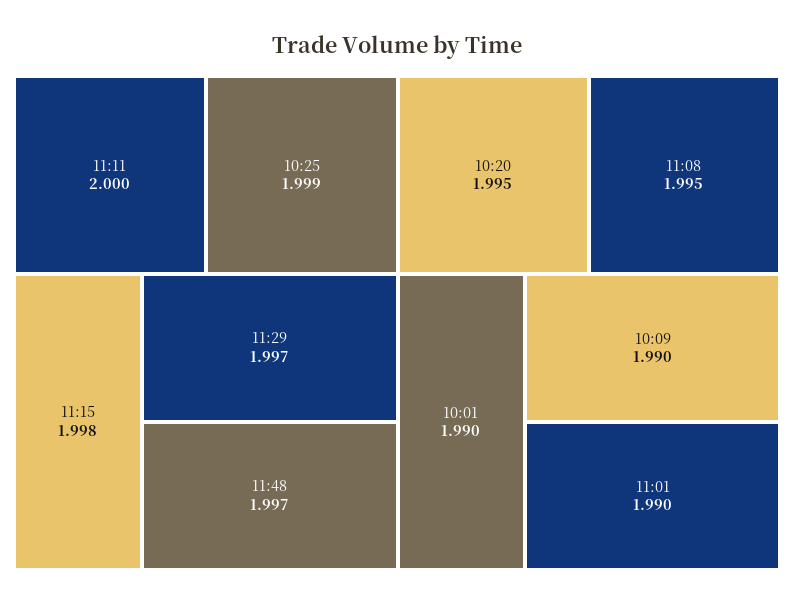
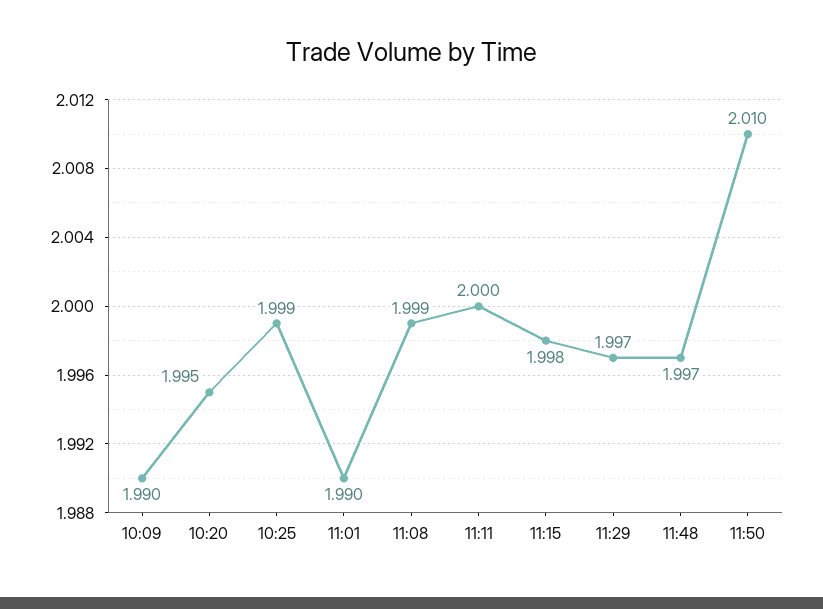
11:08: 1.995 -> 1.999
10:01: 1.99 -> none
11:50: none -> 2.01

